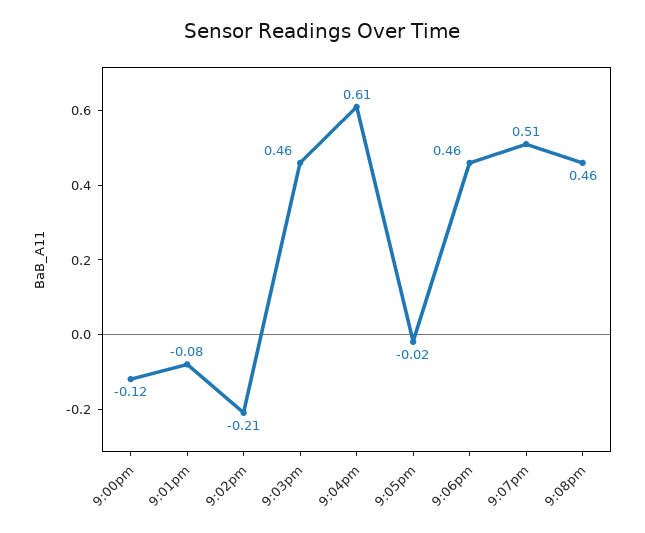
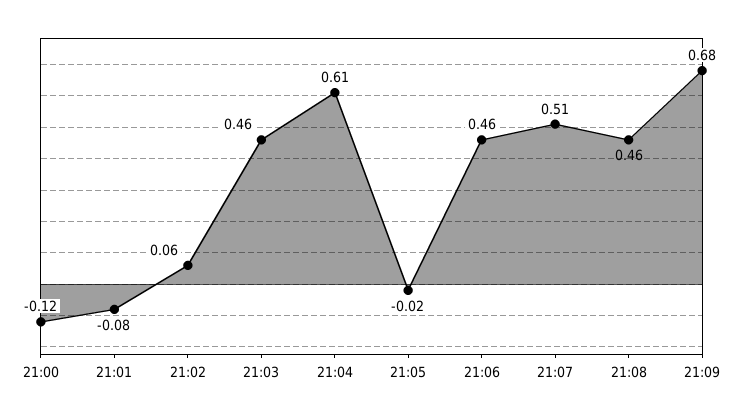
9:02pm: -0.21 -> 0.06
21:09: none -> 0.68

